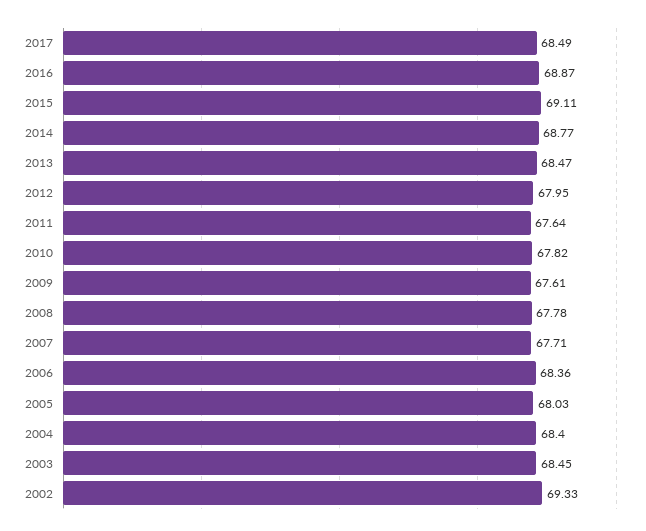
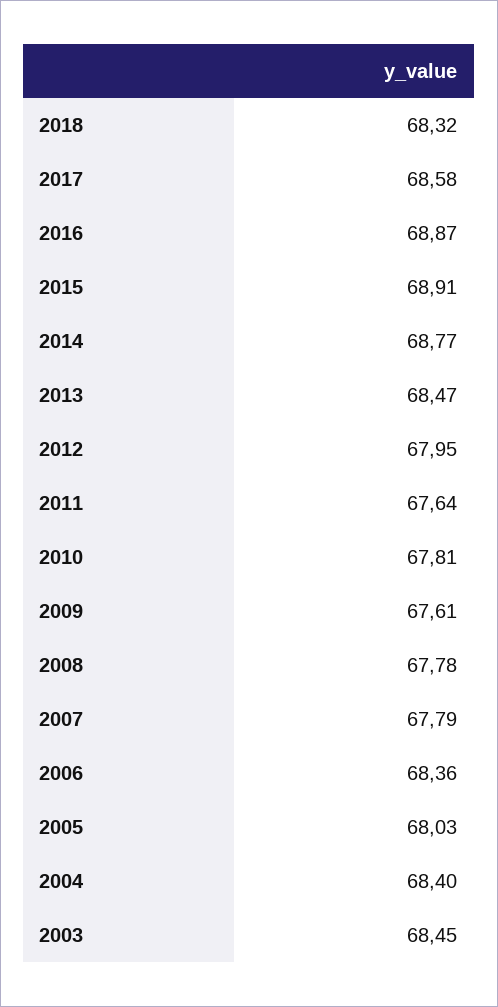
2017: 68.49 -> 68.58
2015: 69.11 -> 68.91
2010: 67.82 -> 67.81
2007: 67.71 -> 67.79
2002: 69.33 -> none
2018: none -> 68.32

